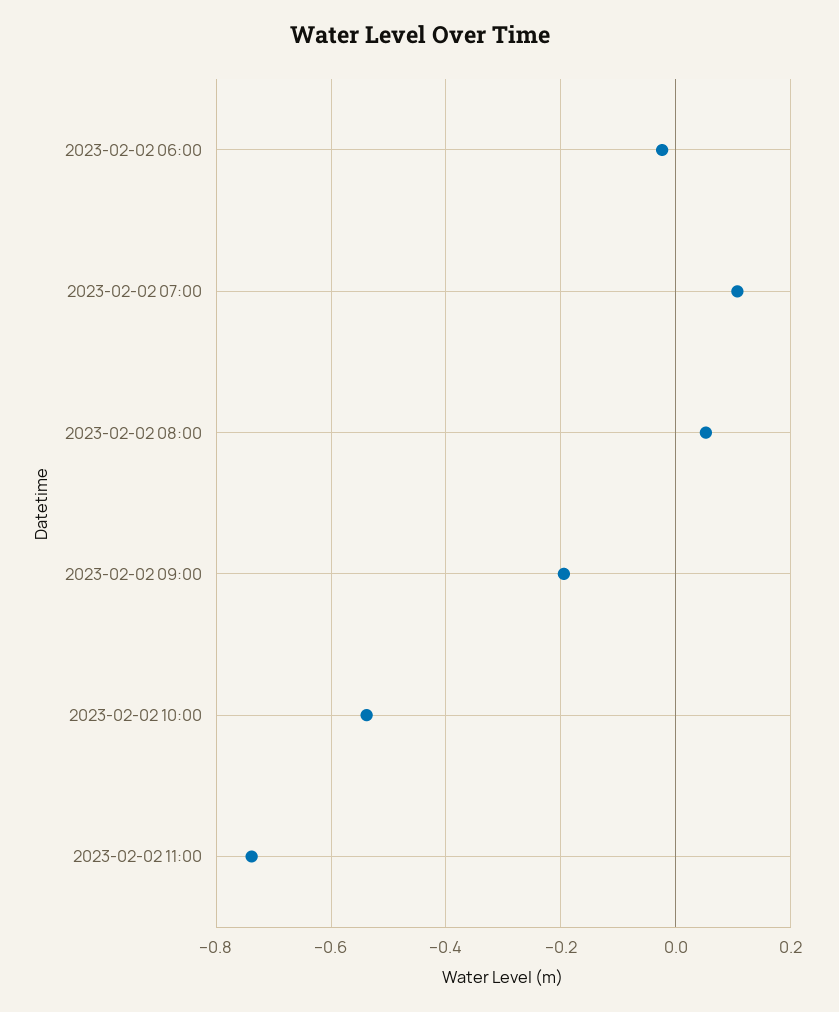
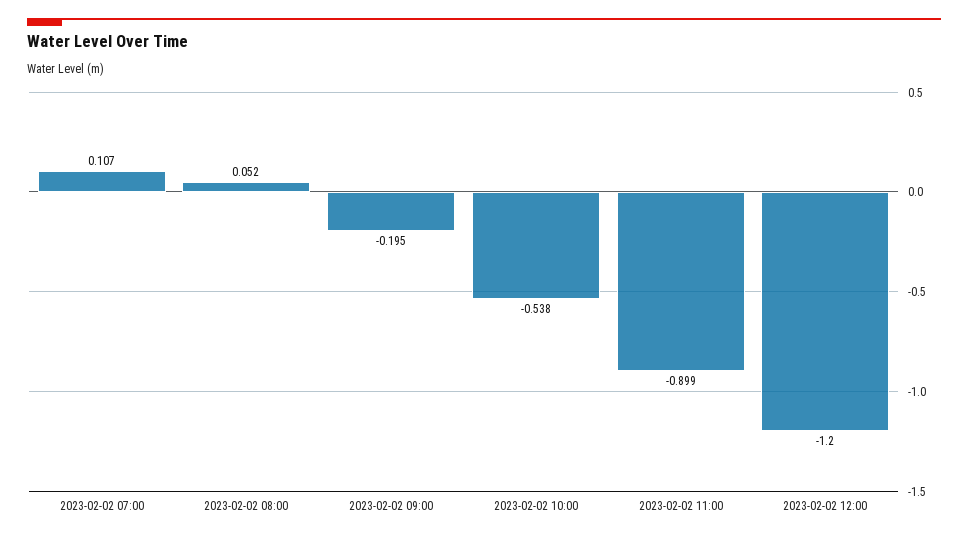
2023-02-02 06:00: -0.02 -> none
2023-02-02 11:00: -0.74 -> -0.899
2023-02-02 12:00: none -> -1.2

